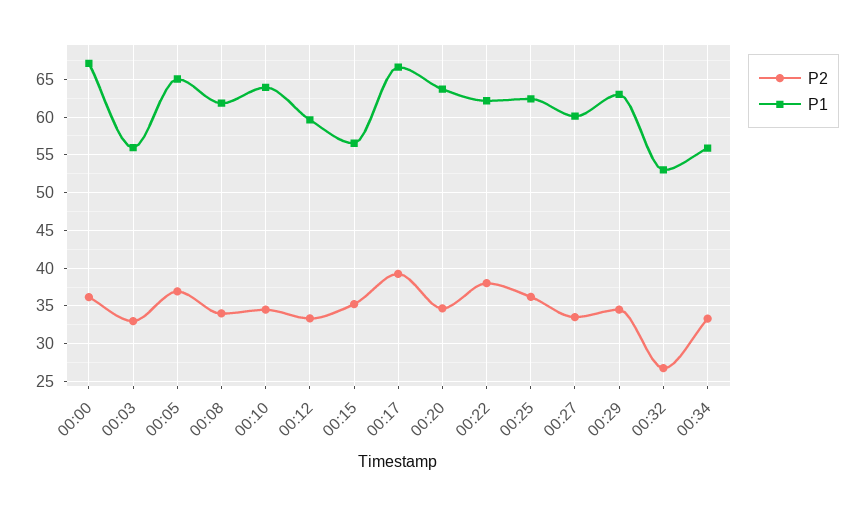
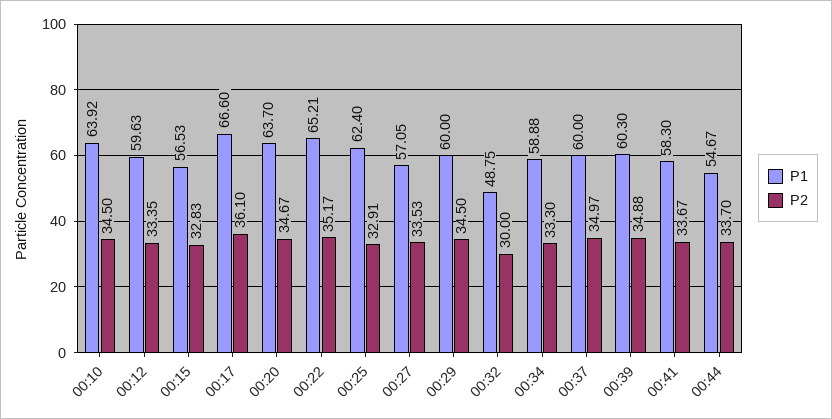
P2, 00:00: 36 -> none
P1, 00:00: 67 -> none
P2, 00:03: 33 -> none
P1, 00:03: 56 -> none
P2, 00:05: 37 -> none
P1, 00:05: 65 -> none
P2, 00:08: 34 -> none
P1, 00:08: 62 -> none
P2, 00:15: 35 -> 32.83
P2, 00:17: 39 -> 36.1
P2, 00:22: 38 -> 35.17
P1, 00:22: 62 -> 65.21
P2, 00:25: 36 -> 32.91
P1, 00:27: 60 -> 57.05
P1, 00:29: 63 -> 60
P2, 00:32: 27 -> 30
P1, 00:32: 53 -> 48.75
P1, 00:34: 56 -> 58.88
P1, 00:37: none -> 60
P2, 00:37: none -> 34.97
P1, 00:39: none -> 60.3
P2, 00:39: none -> 34.88
P1, 00:41: none -> 58.3
P2, 00:41: none -> 33.67
P1, 00:44: none -> 54.67
P2, 00:44: none -> 33.7

